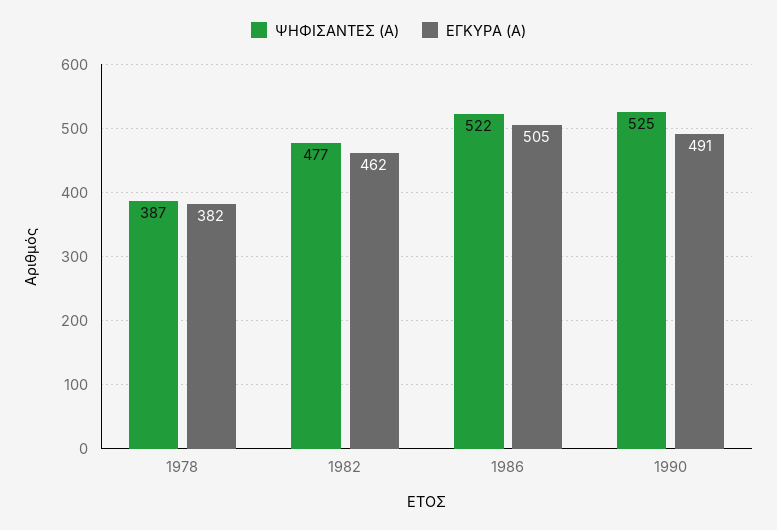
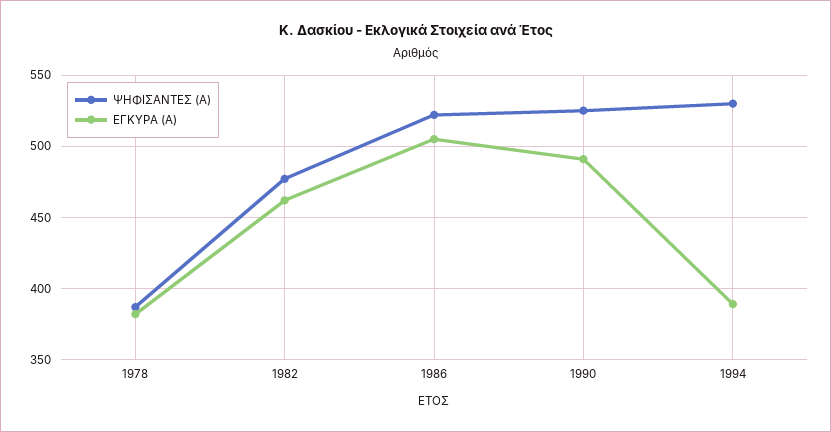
ΨΗΦΙΣΑΝΤΕΣ (Α), 1994: none -> 530
ΕΓΚΥΡΑ (Α), 1994: none -> 390

